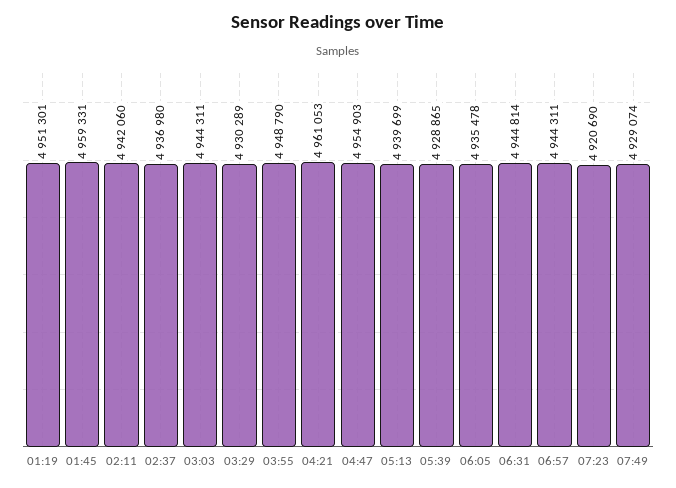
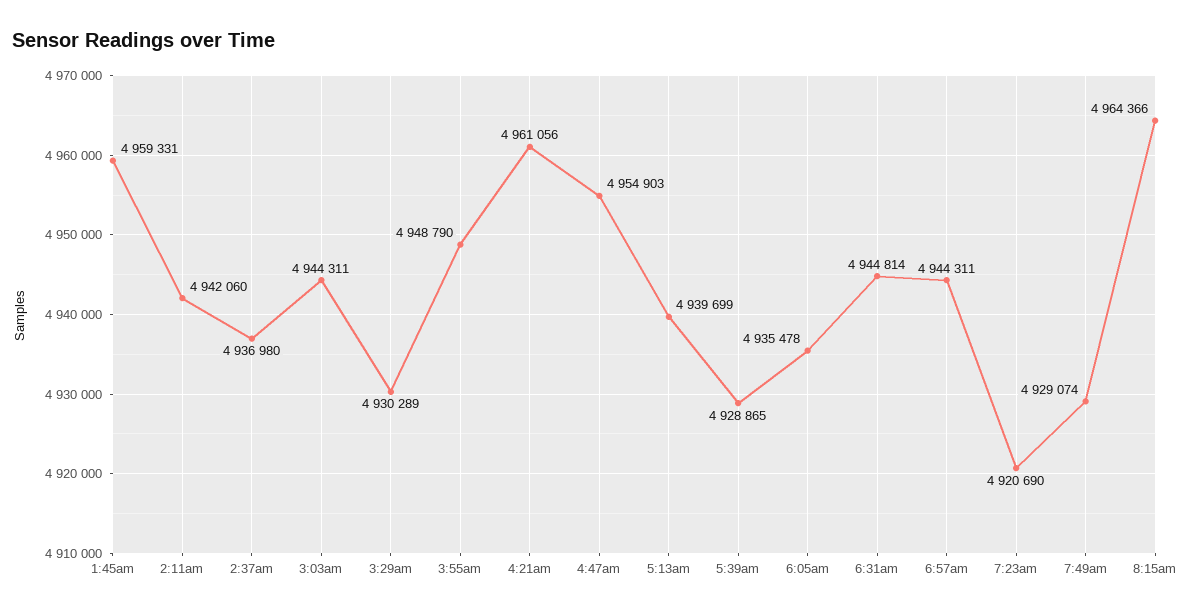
01:19: 4951301 -> none
04:21: 4961053 -> 4961056
8:15am: none -> 4964366

